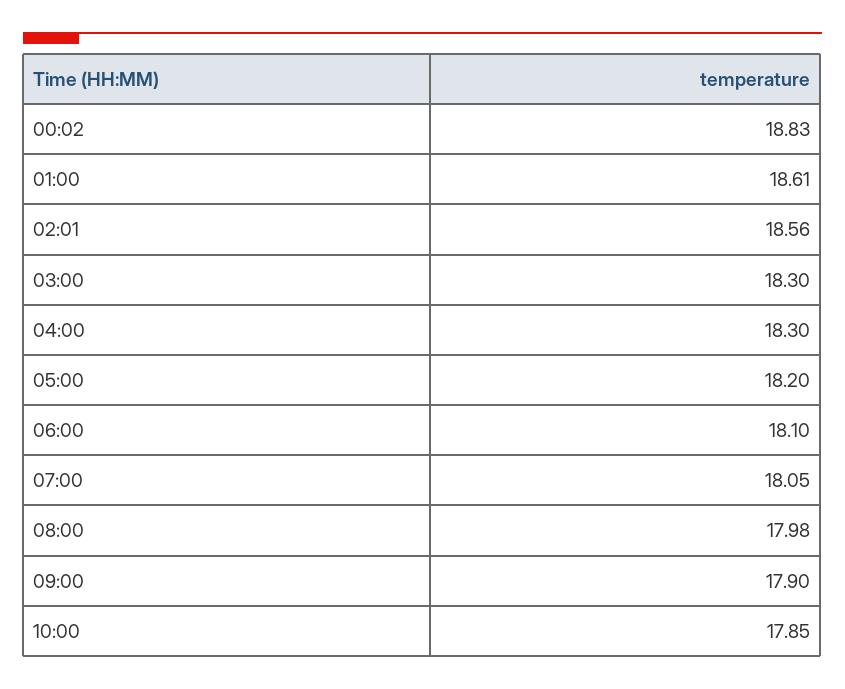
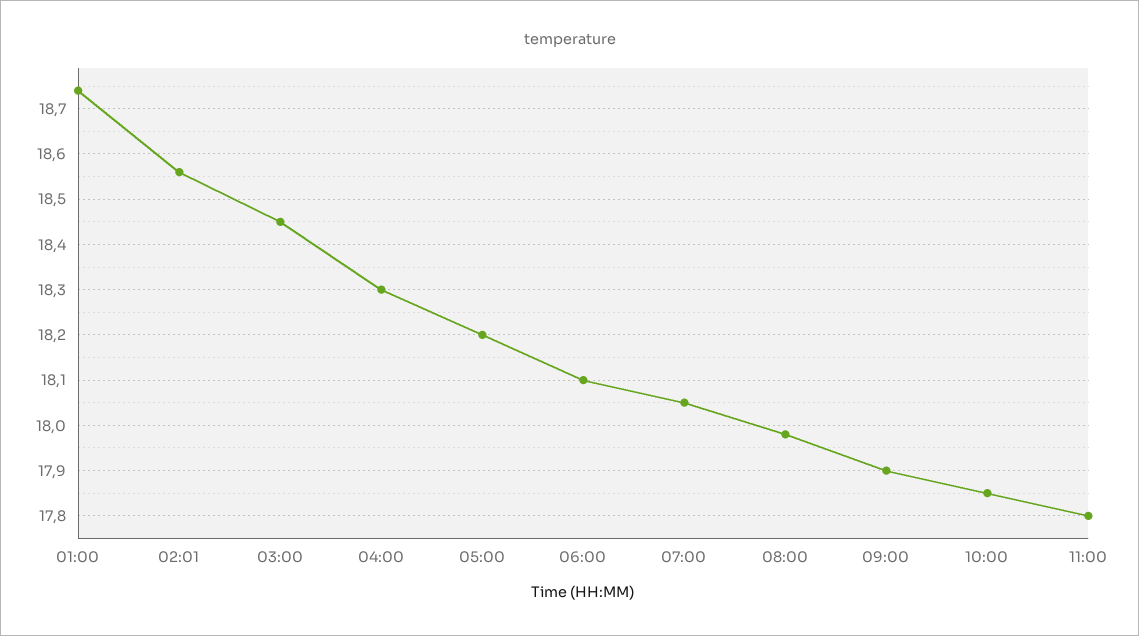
00:02: 18.83 -> none
01:00: 18.61 -> 18.75
03:00: 18.3 -> 18.45
11:00: none -> 17.8

